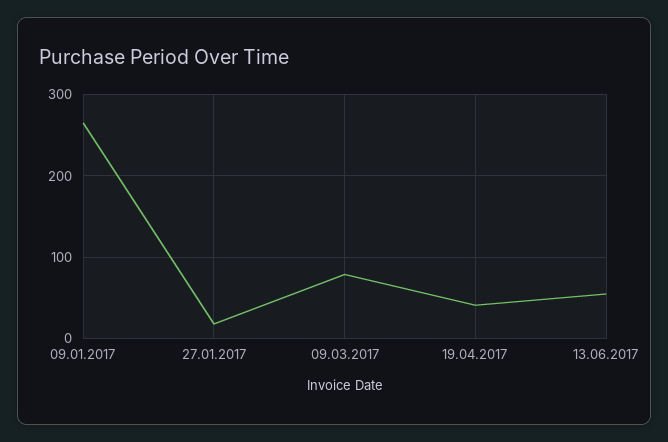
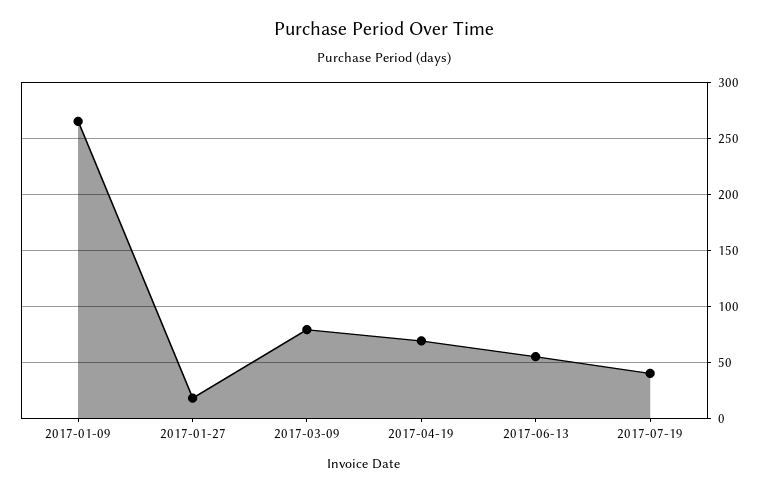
19.04.2017: 40 -> 70
2017-07-19: none -> 40

